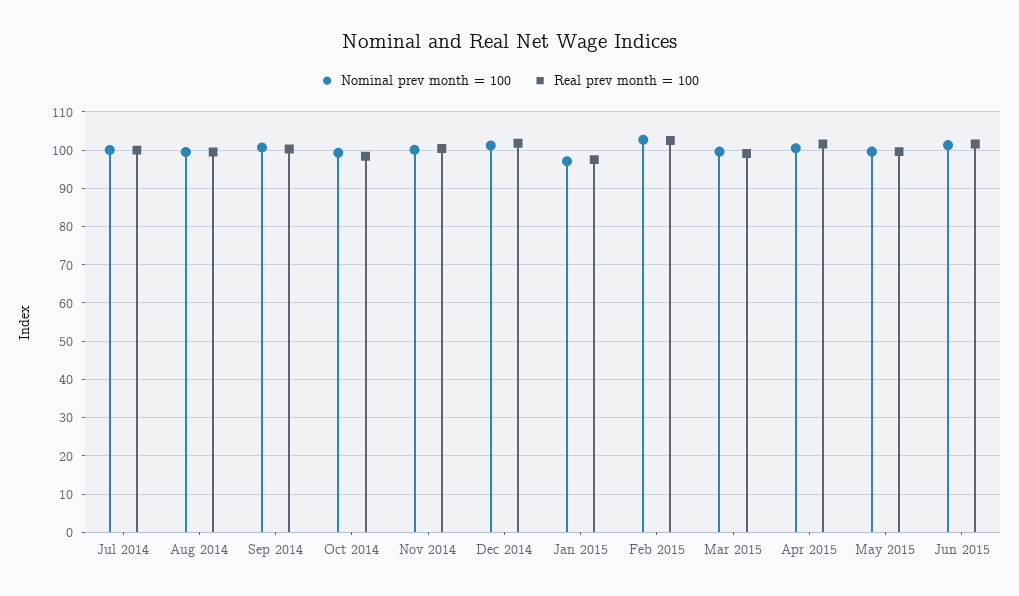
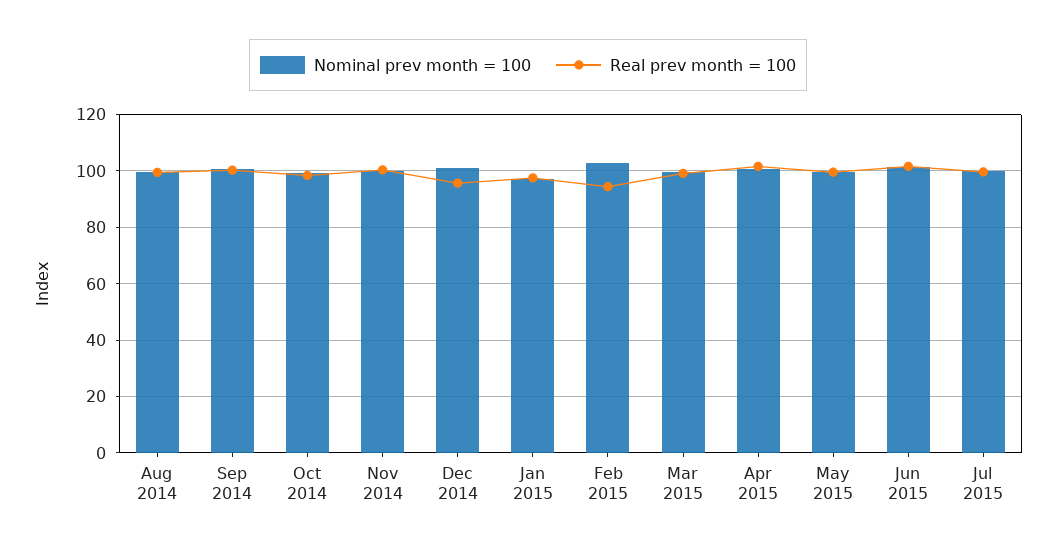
Nominal prev month = 100, Jul 2014: 100 -> none
Real prev month = 100, Jul 2014: 100 -> none
Real prev month = 100, Dec 2014: 102 -> 95
Real prev month = 100, Feb 2015: 102 -> 95
Nominal prev month = 100, Jul 2015: none -> 100
Real prev month = 100, Jul 2015: none -> 100

